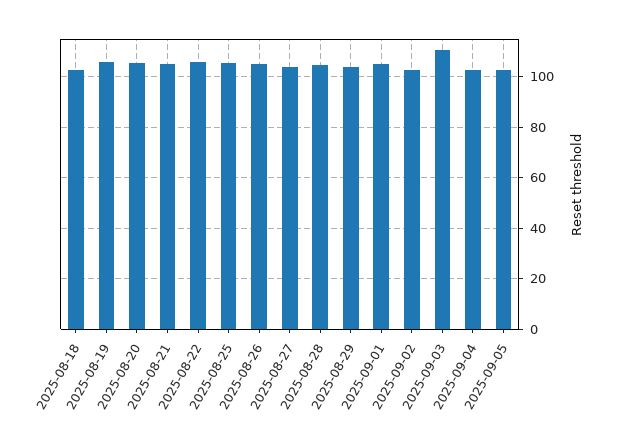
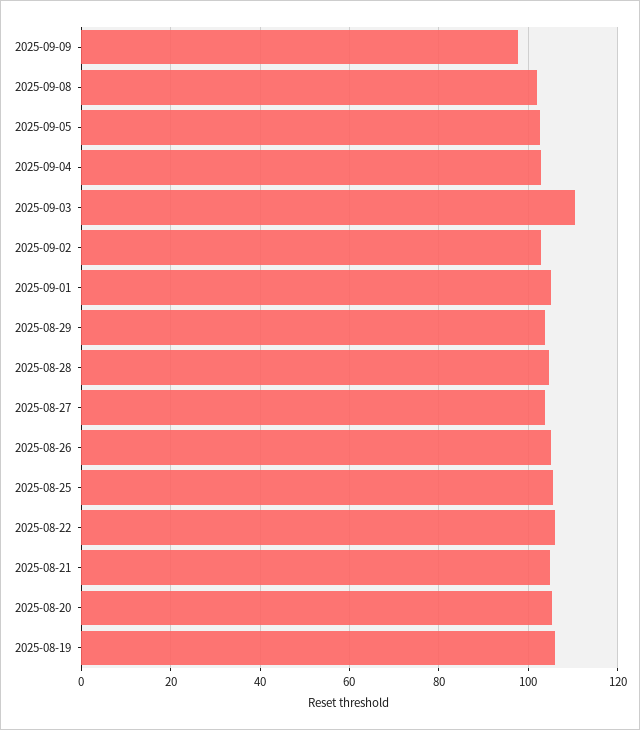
2025-08-18: 102.5 -> none
2025-09-09: none -> 98
2025-09-08: none -> 102

